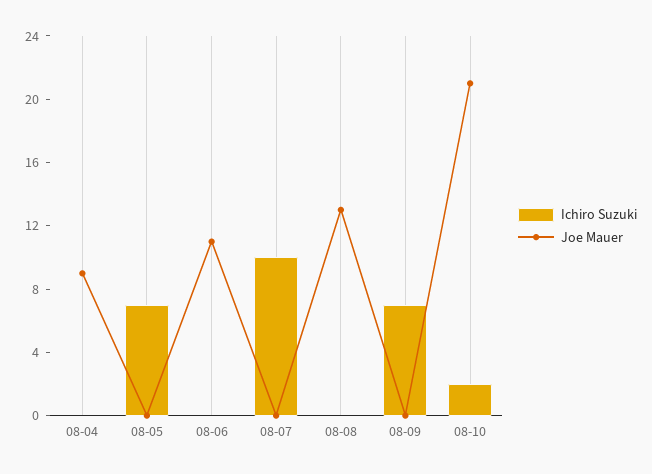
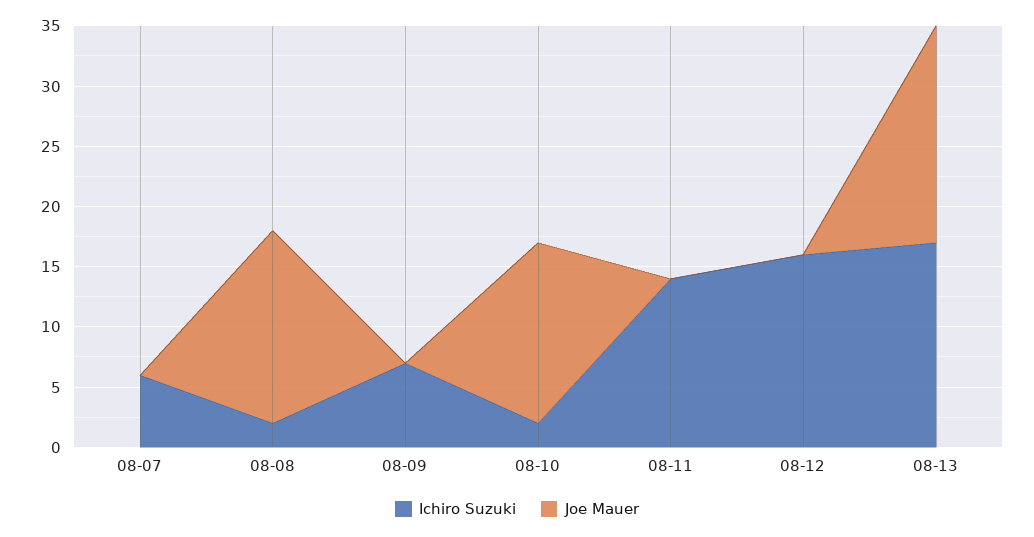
Ichiro Suzuki, 08-04: 0 -> none
Joe Mauer, 08-04: 9 -> none
Ichiro Suzuki, 08-05: 7 -> none
Joe Mauer, 08-05: 0 -> none
Ichiro Suzuki, 08-06: 0 -> none
Joe Mauer, 08-06: 11 -> none
Ichiro Suzuki, 08-07: 10 -> 6
Ichiro Suzuki, 08-08: 0 -> 2
Joe Mauer, 08-08: 13 -> 16
Joe Mauer, 08-10: 21 -> 15
Ichiro Suzuki, 08-11: none -> 14
Joe Mauer, 08-11: none -> 0
Ichiro Suzuki, 08-12: none -> 16
Joe Mauer, 08-12: none -> 0
Ichiro Suzuki, 08-13: none -> 17
Joe Mauer, 08-13: none -> 18

